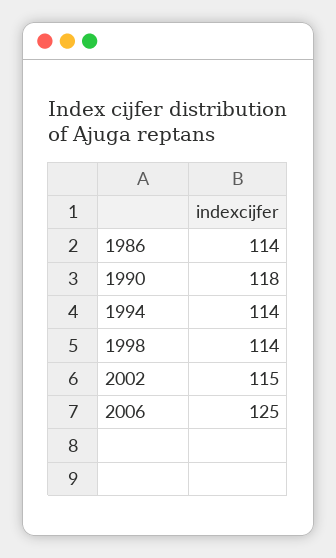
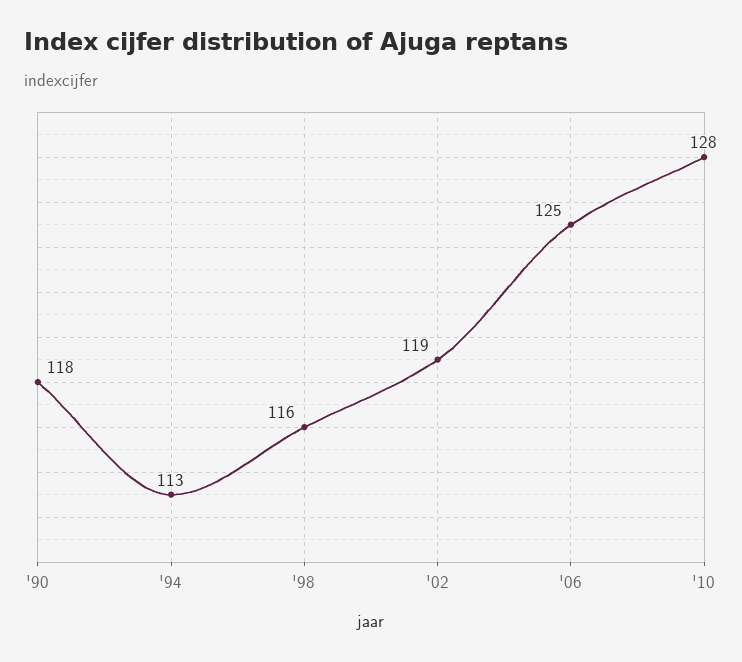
1986: 114 -> none
1994: 114 -> 113
1998: 114 -> 116
2002: 115 -> 119
'10: none -> 128

